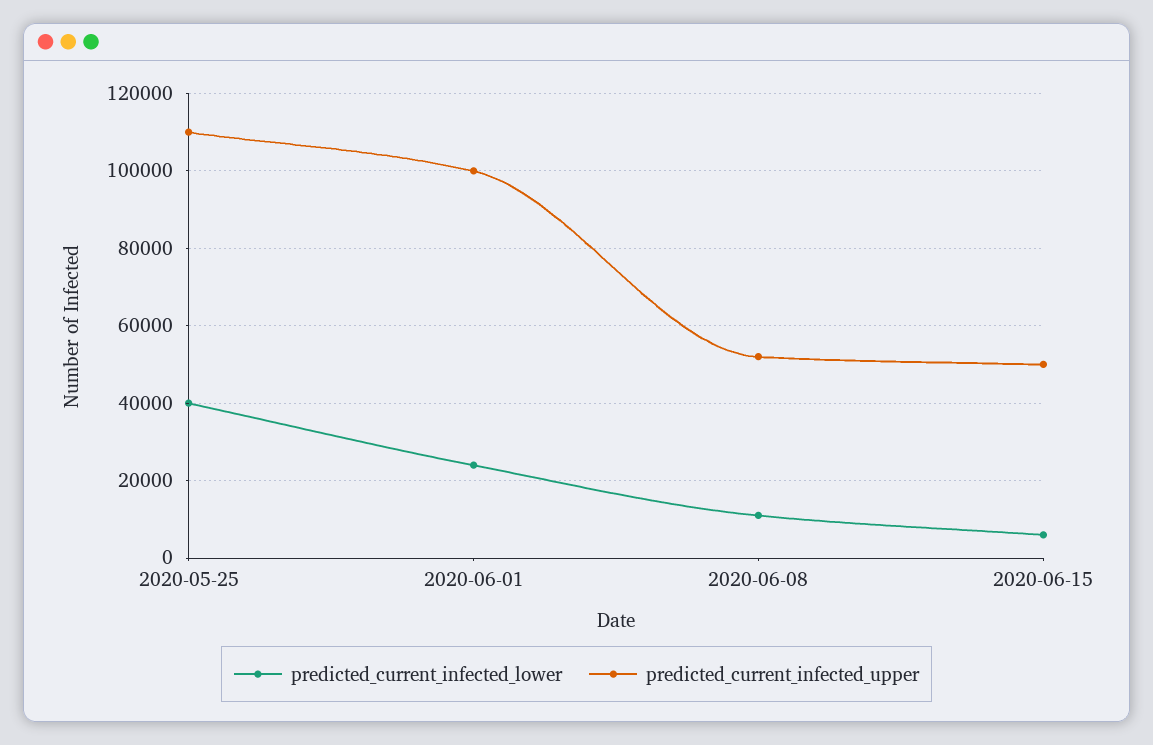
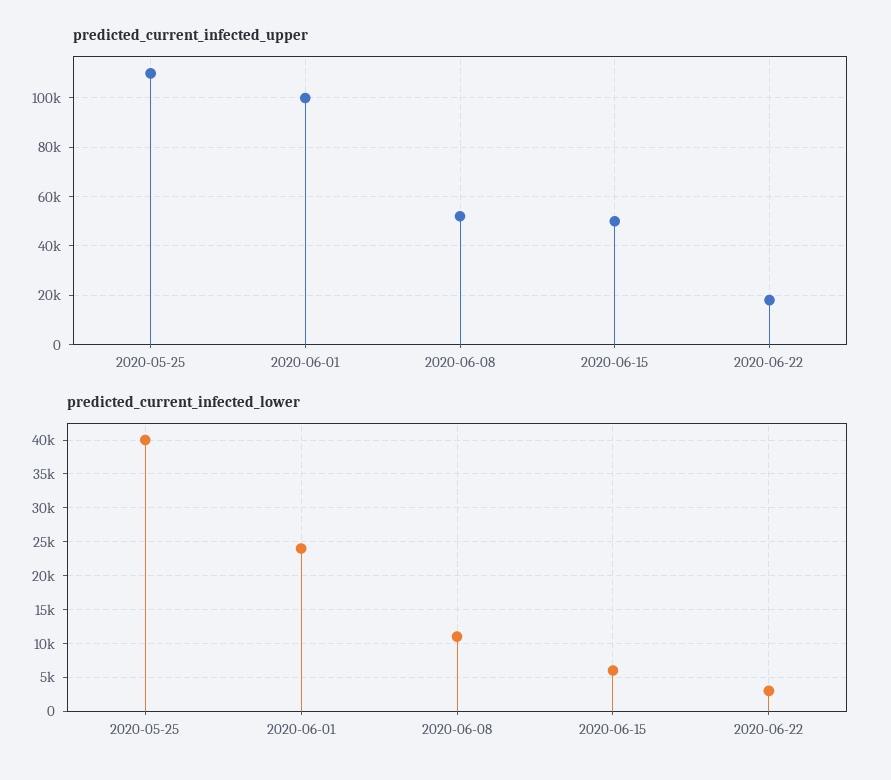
predicted_current_infected_upper, 2020-06-22: none -> 17500
predicted_current_infected_lower, 2020-06-22: none -> 3000

